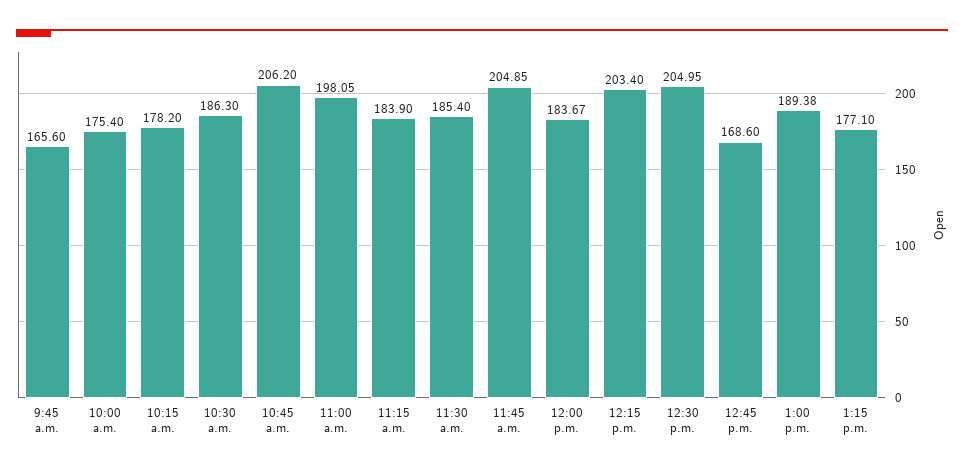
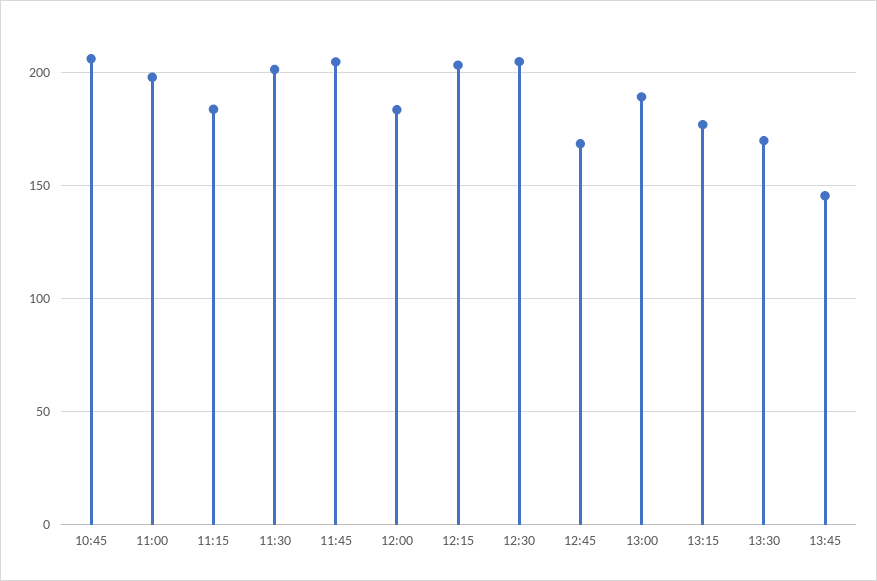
9:45 a.m.: 165.6 -> none
10:00 a.m.: 175.4 -> none
10:15 a.m.: 178.2 -> none
10:30 a.m.: 186.3 -> none
11:30 a.m.: 185.4 -> 200
13:30: none -> 170
13:45: none -> 145

